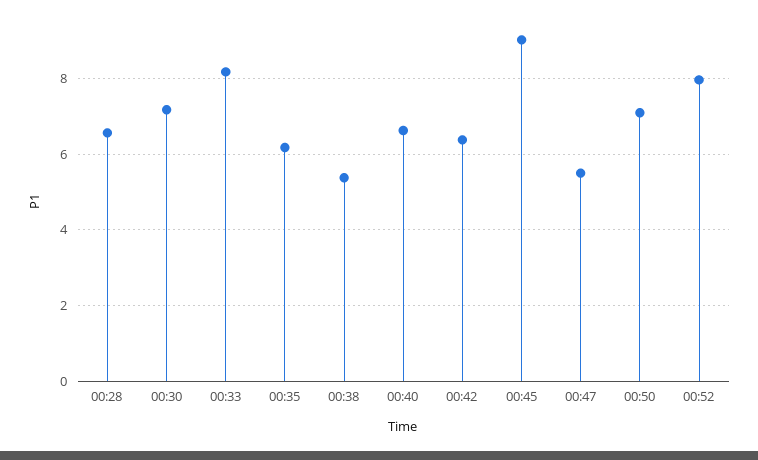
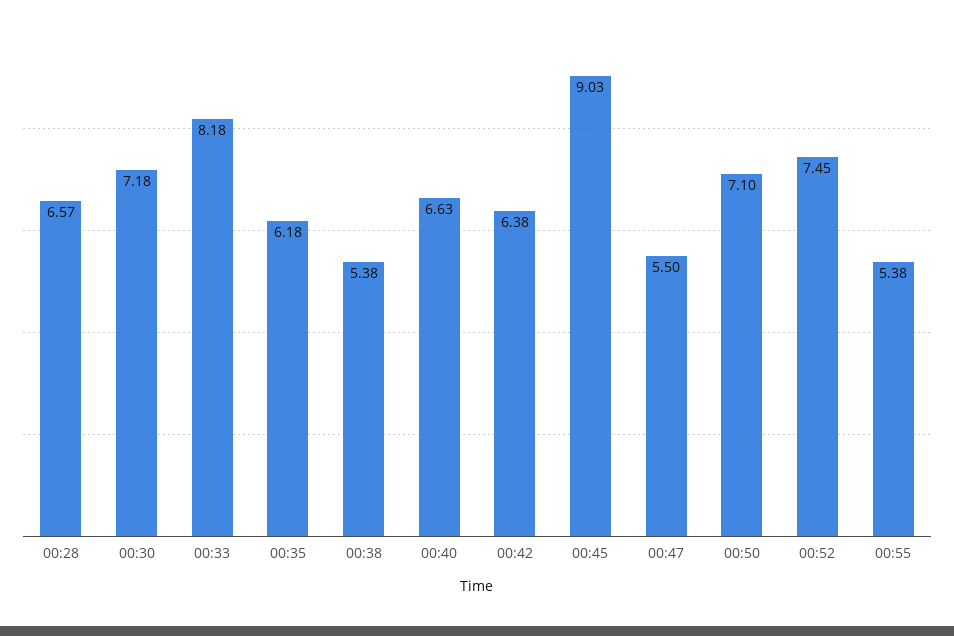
00:52: 8 -> 7.45
00:55: none -> 5.38

